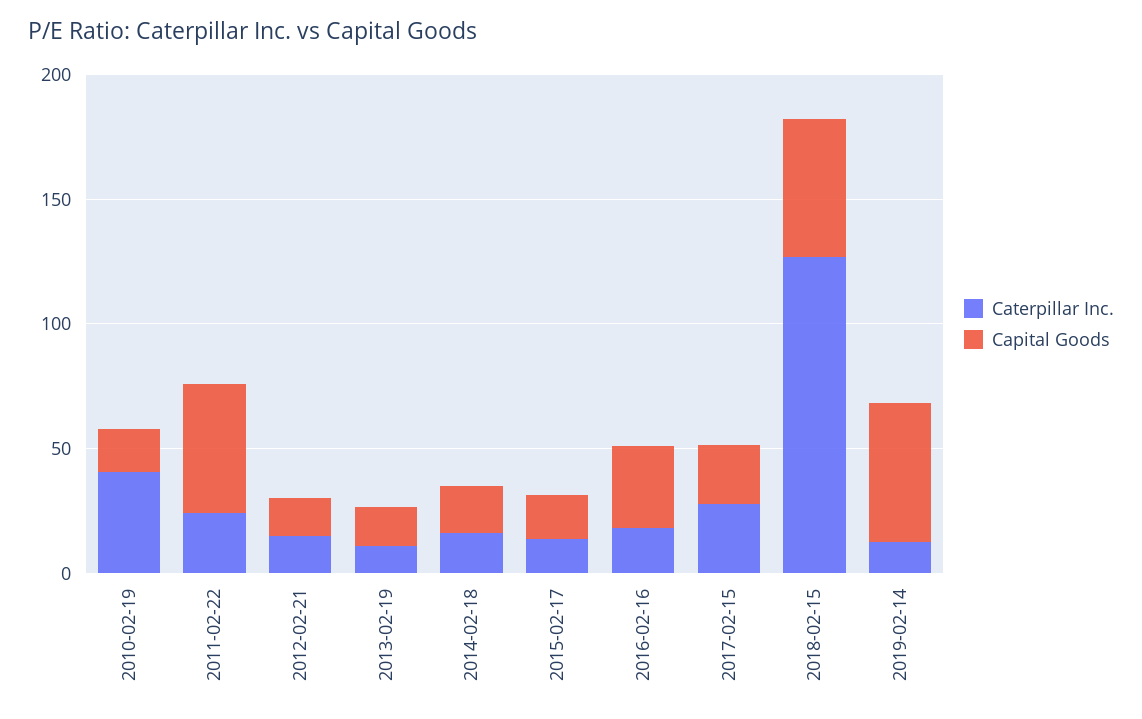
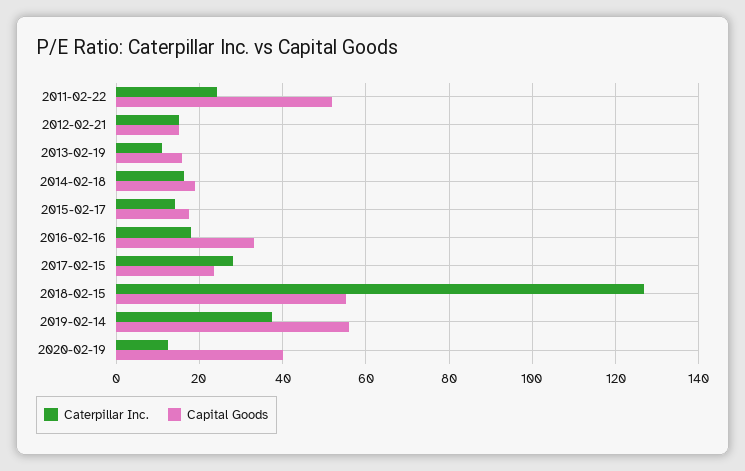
Caterpillar Inc., 2010-02-19: 40 -> none
Capital Goods, 2010-02-19: 20 -> none
Caterpillar Inc., 2019-02-14: 10 -> 38
Caterpillar Inc., 2020-02-19: none -> 12
Capital Goods, 2020-02-19: none -> 40

